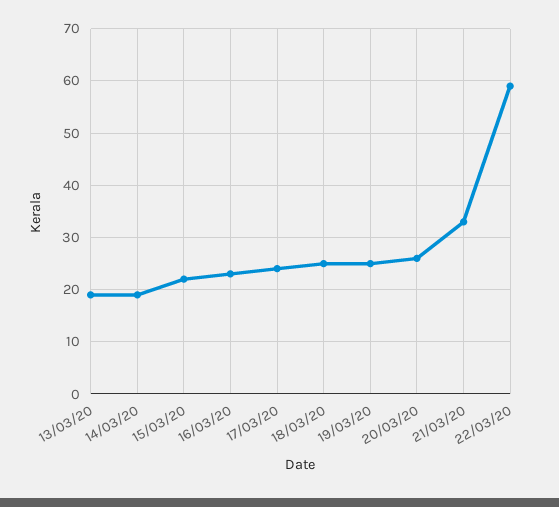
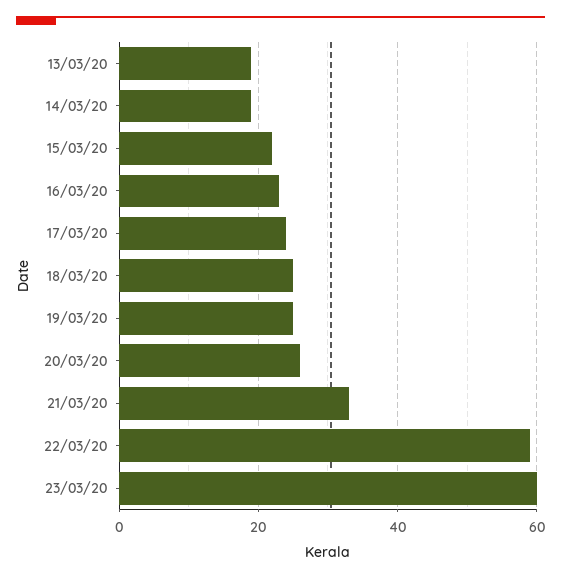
23/03/20: none -> 60

